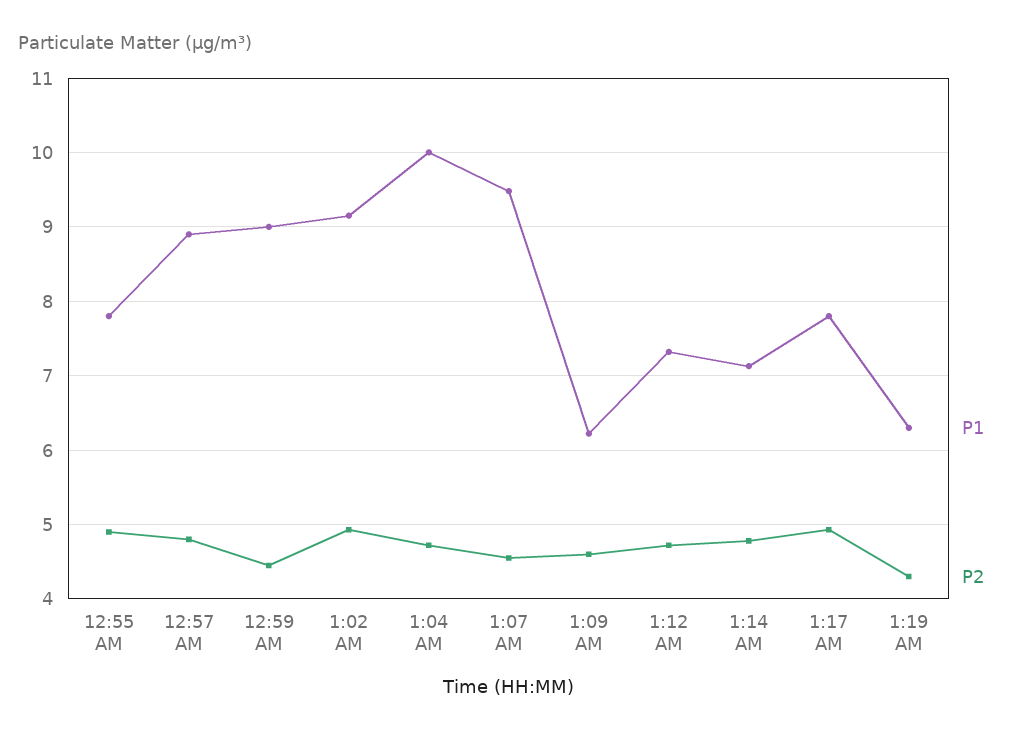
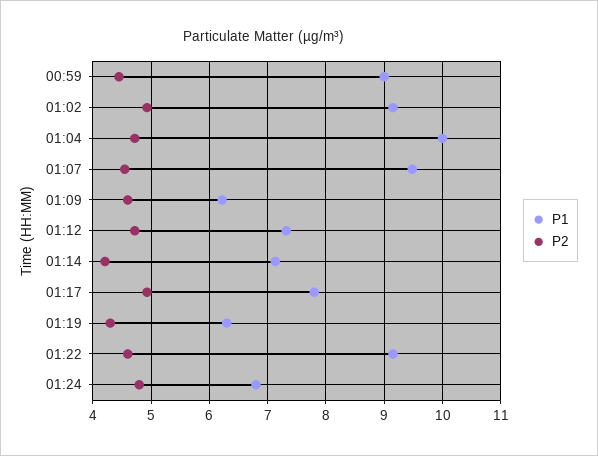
P1, 12:55 AM: 7.8 -> none
P2, 12:55 AM: 4.9 -> none
P1, 12:57 AM: 8.9 -> none
P2, 12:57 AM: 4.8 -> none
P2, 1:14 AM: 4.8 -> 4.2
P1, 01:22: none -> 9.2
P2, 01:22: none -> 4.6
P1, 01:24: none -> 6.8
P2, 01:24: none -> 4.8

